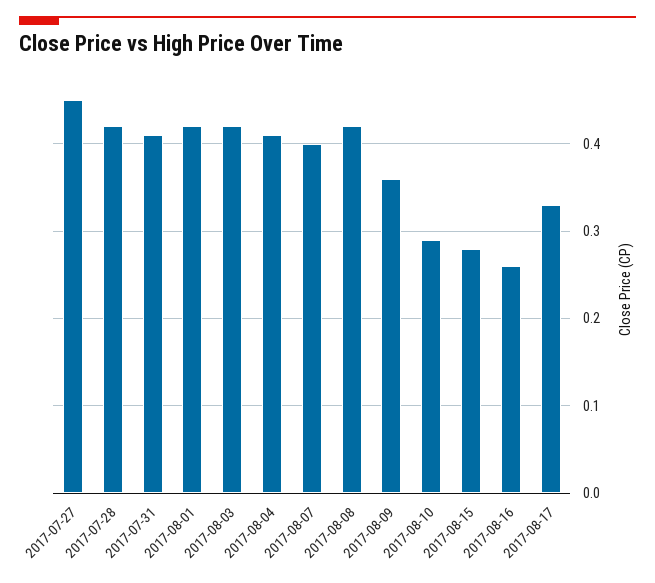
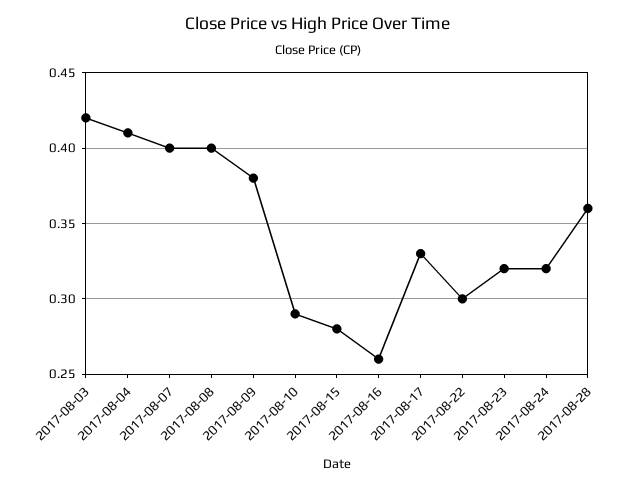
2017-07-27: 0.45 -> none
2017-07-28: 0.42 -> none
2017-07-31: 0.41 -> none
2017-08-01: 0.42 -> none
2017-08-08: 0.42 -> 0.4
2017-08-09: 0.36 -> 0.38
2017-08-22: none -> 0.3
2017-08-23: none -> 0.32
2017-08-24: none -> 0.32
2017-08-28: none -> 0.36

